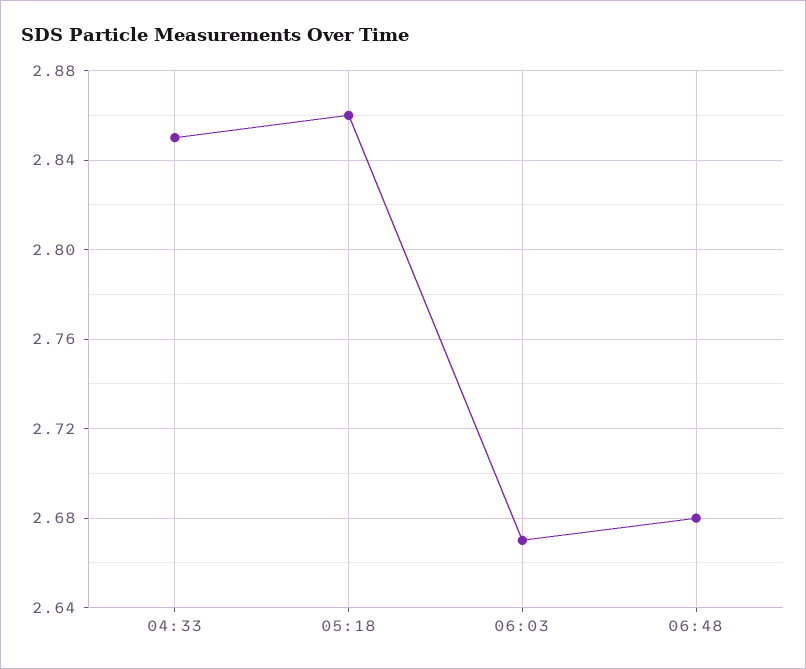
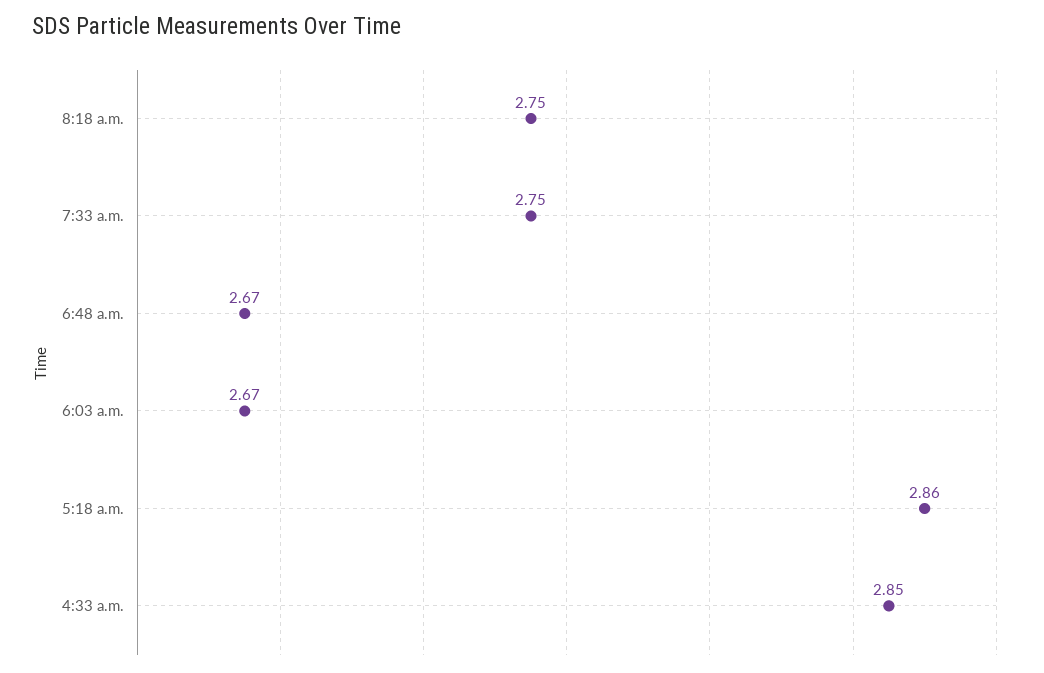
06:48: 2.68 -> 2.67
8:18 a.m.: none -> 2.75
7:33 a.m.: none -> 2.75

